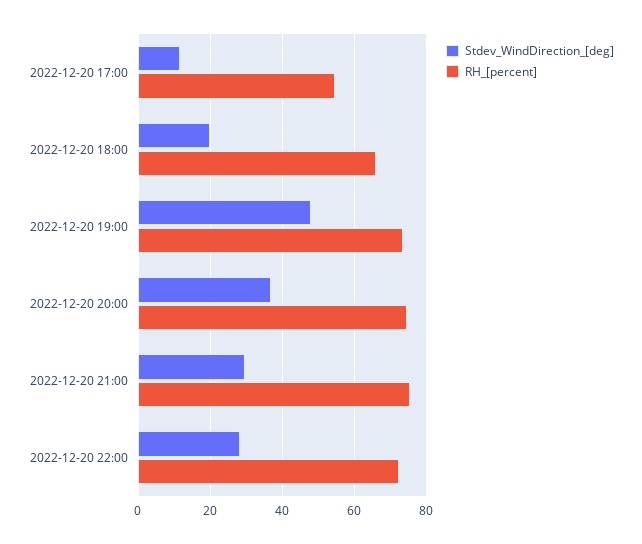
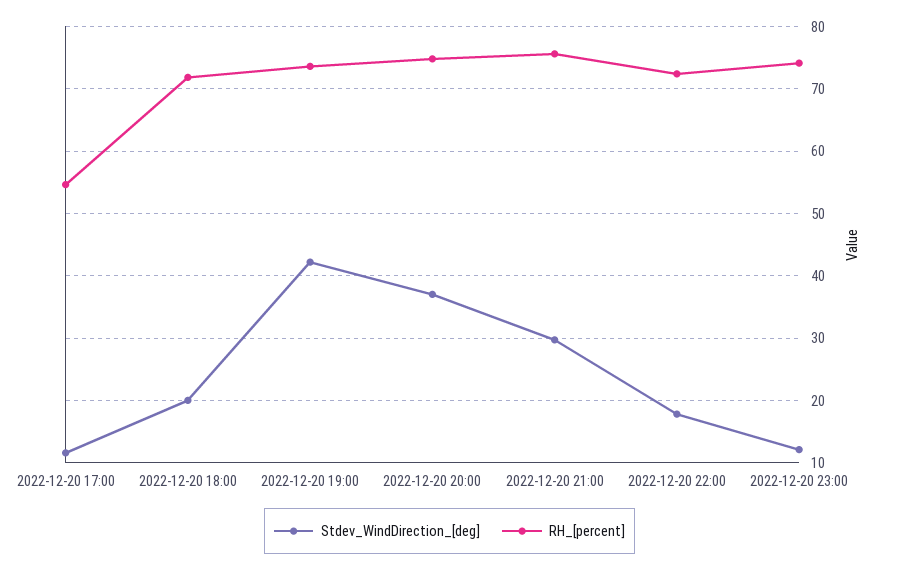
RH_[percent], 2022-12-20 18:00: 66 -> 72
Stdev_WindDirection_[deg], 2022-12-20 19:00: 48 -> 42
Stdev_WindDirection_[deg], 2022-12-20 22:00: 28 -> 18
Stdev_WindDirection_[deg], 2022-12-20 23:00: none -> 12
RH_[percent], 2022-12-20 23:00: none -> 74

